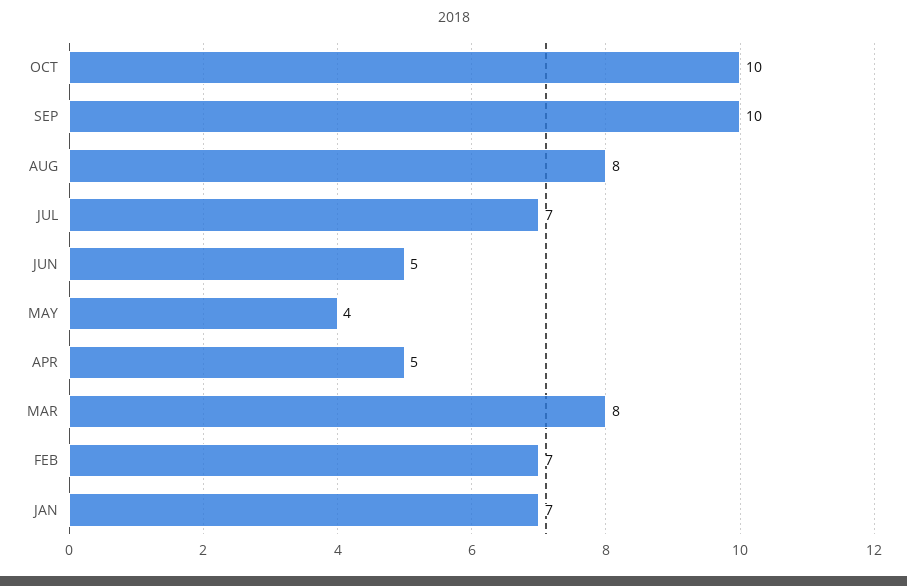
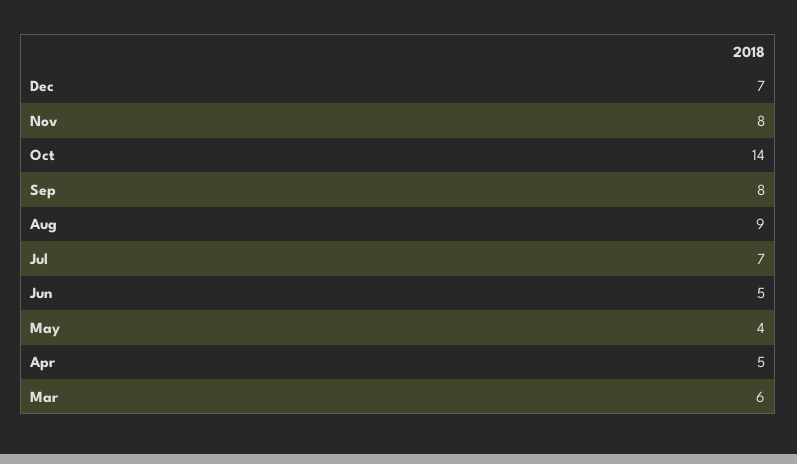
OCT: 10 -> 14
SEP: 10 -> 8
AUG: 8 -> 9
MAR: 8 -> 6
FEB: 7 -> none
JAN: 7 -> none
Dec: none -> 7
Nov: none -> 8

